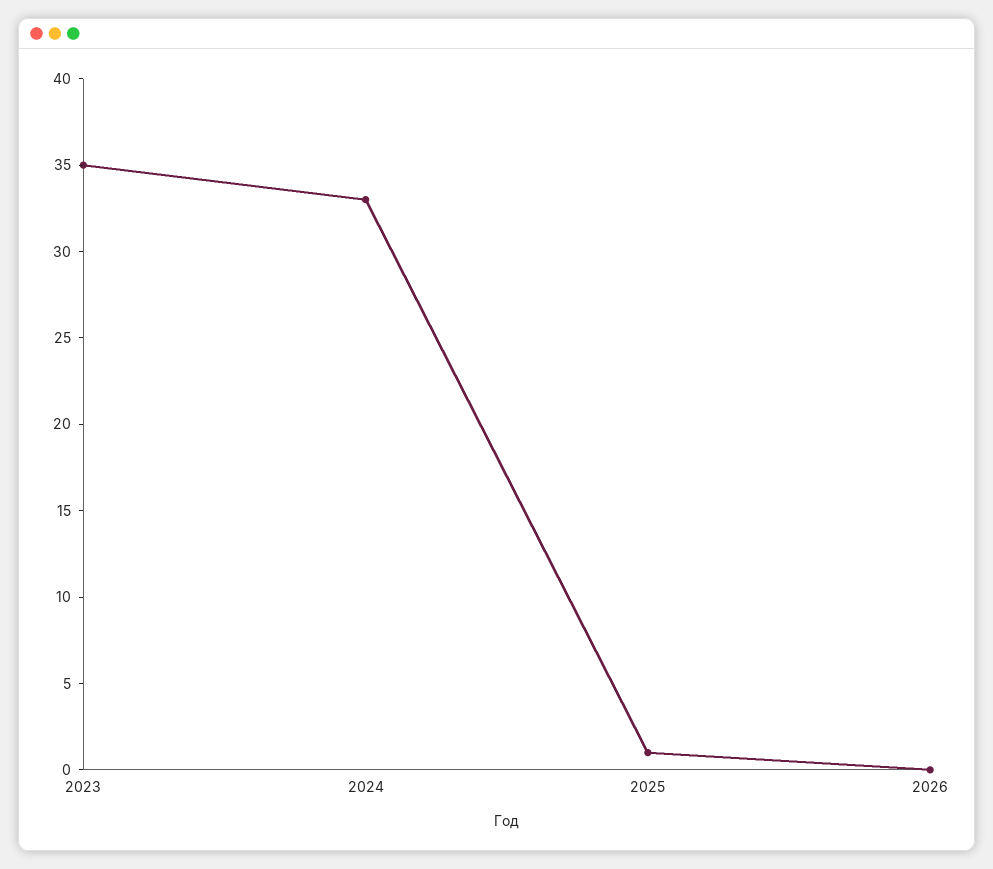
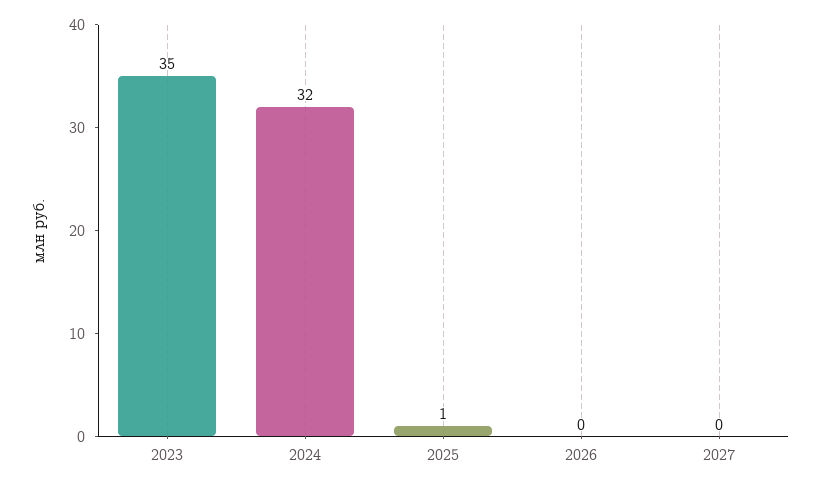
2024: 33 -> 32
2027: none -> 0

